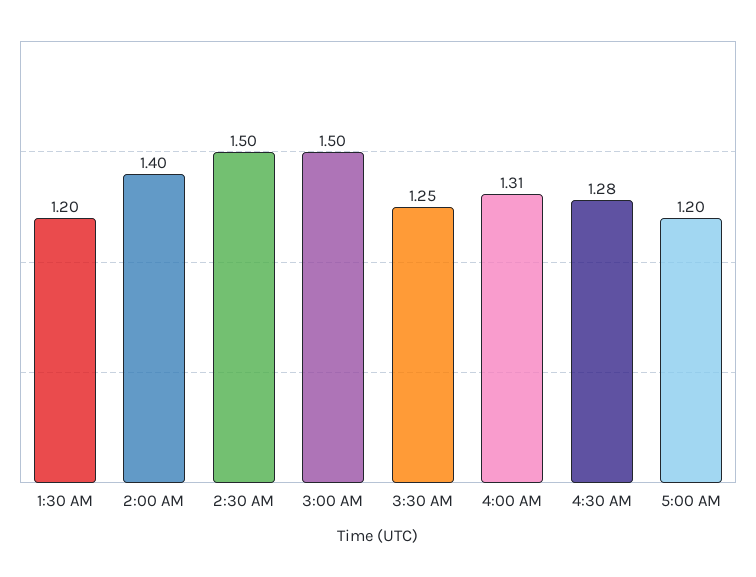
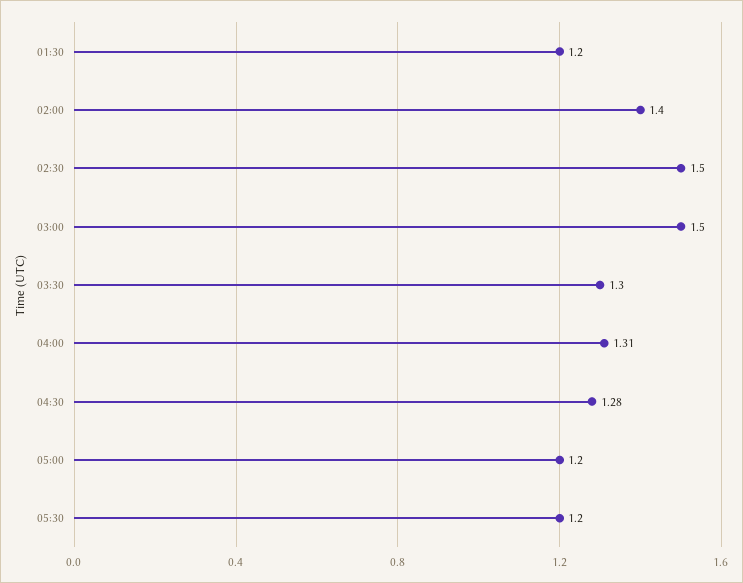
3:30 AM: 1.25 -> 1.3
05:30: none -> 1.2

